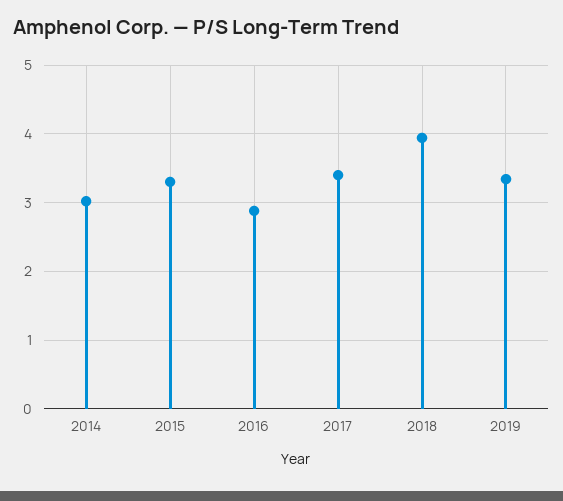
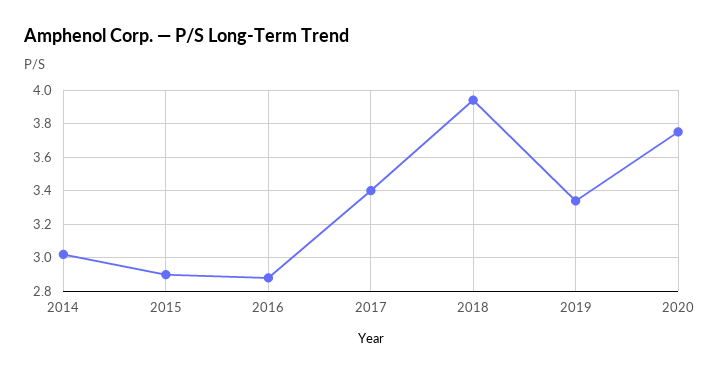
2015: 3.3 -> 2.9
2020: none -> 3.75

